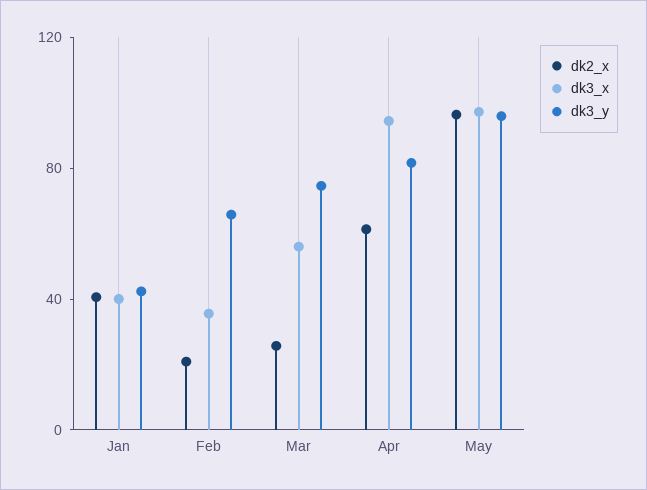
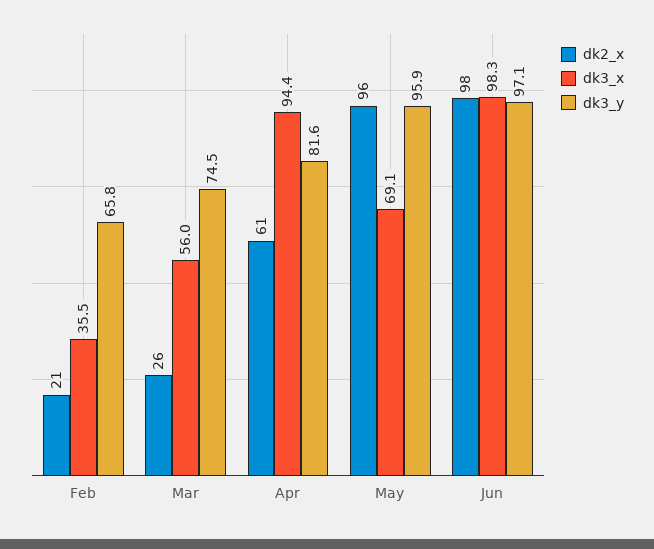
dk2_x, Jan: 40 -> none
dk3_x, Jan: 40 -> none
dk3_y, Jan: 40 -> none
dk3_x, May: 100 -> 69.1
dk2_x, Jun: none -> 98
dk3_x, Jun: none -> 98.3
dk3_y, Jun: none -> 97.1

